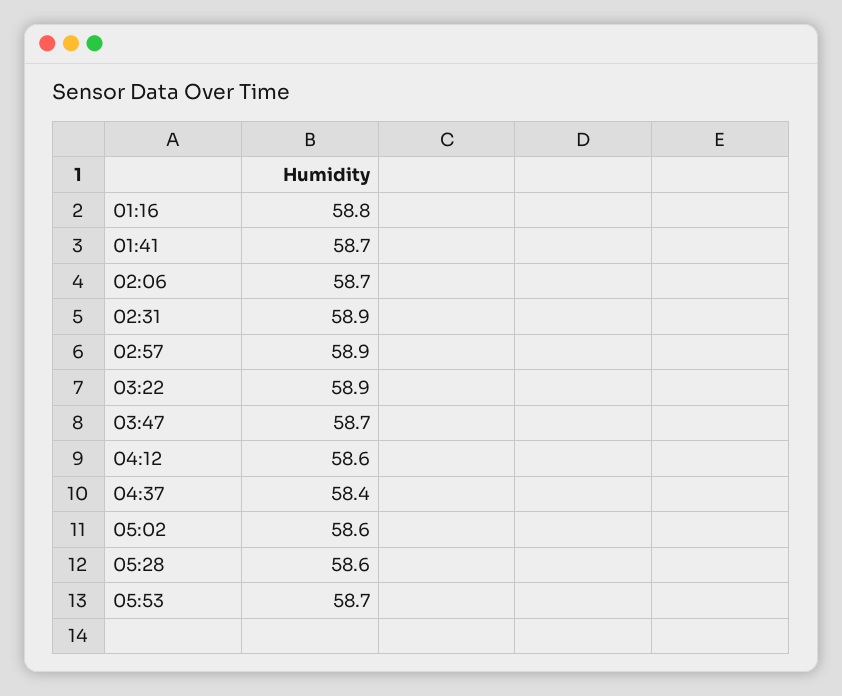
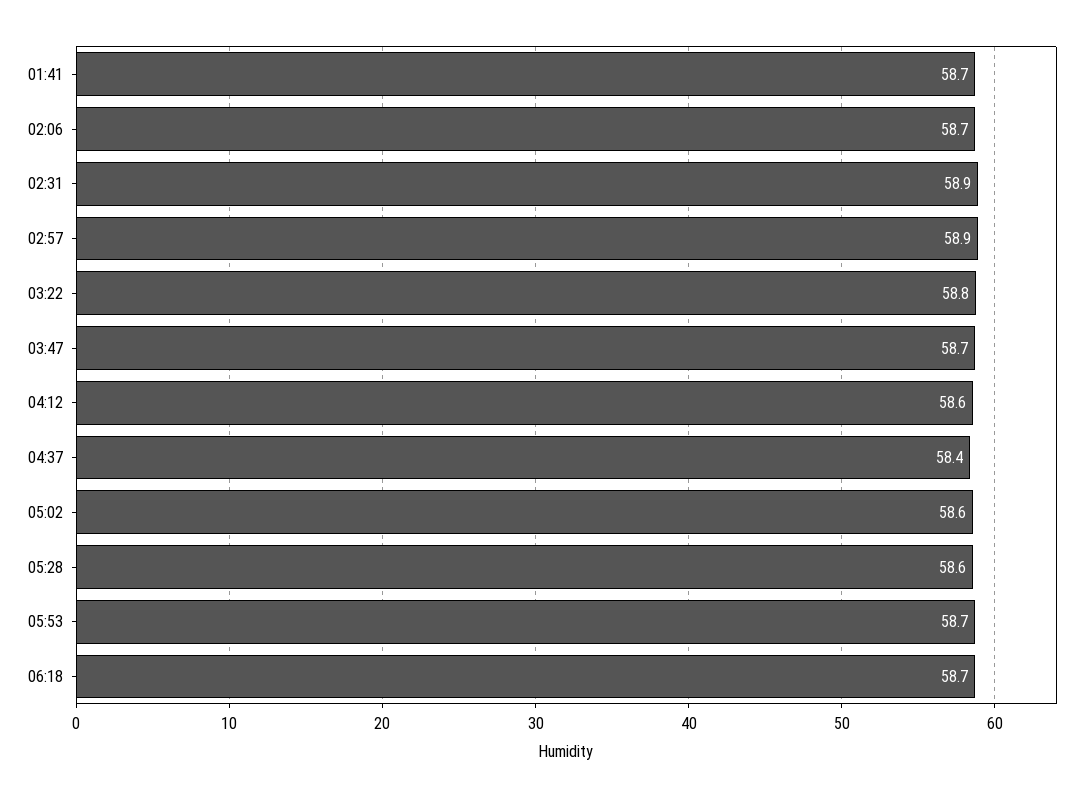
01:16: 58.8 -> none
03:22: 58.9 -> 58.8
06:18: none -> 58.7

